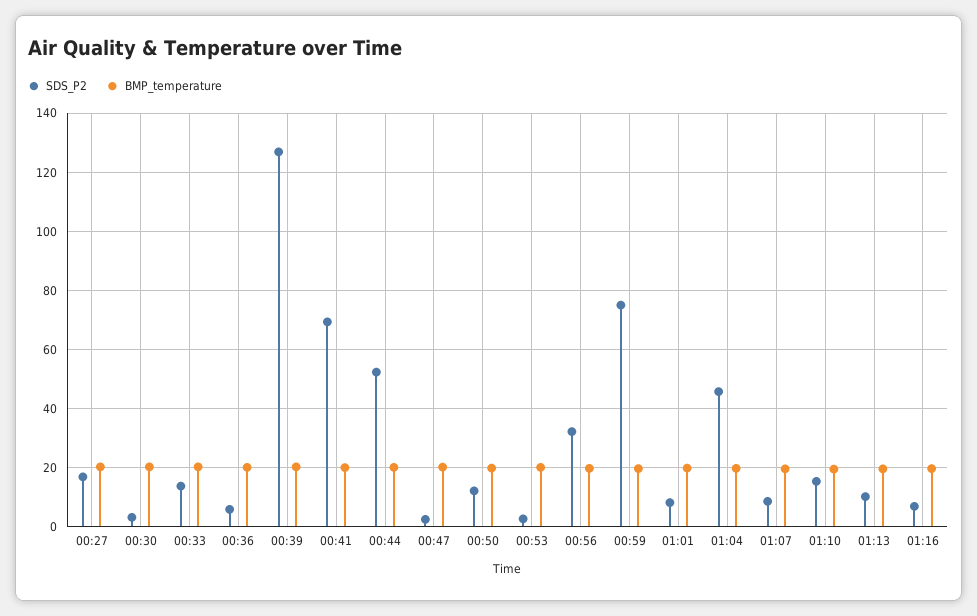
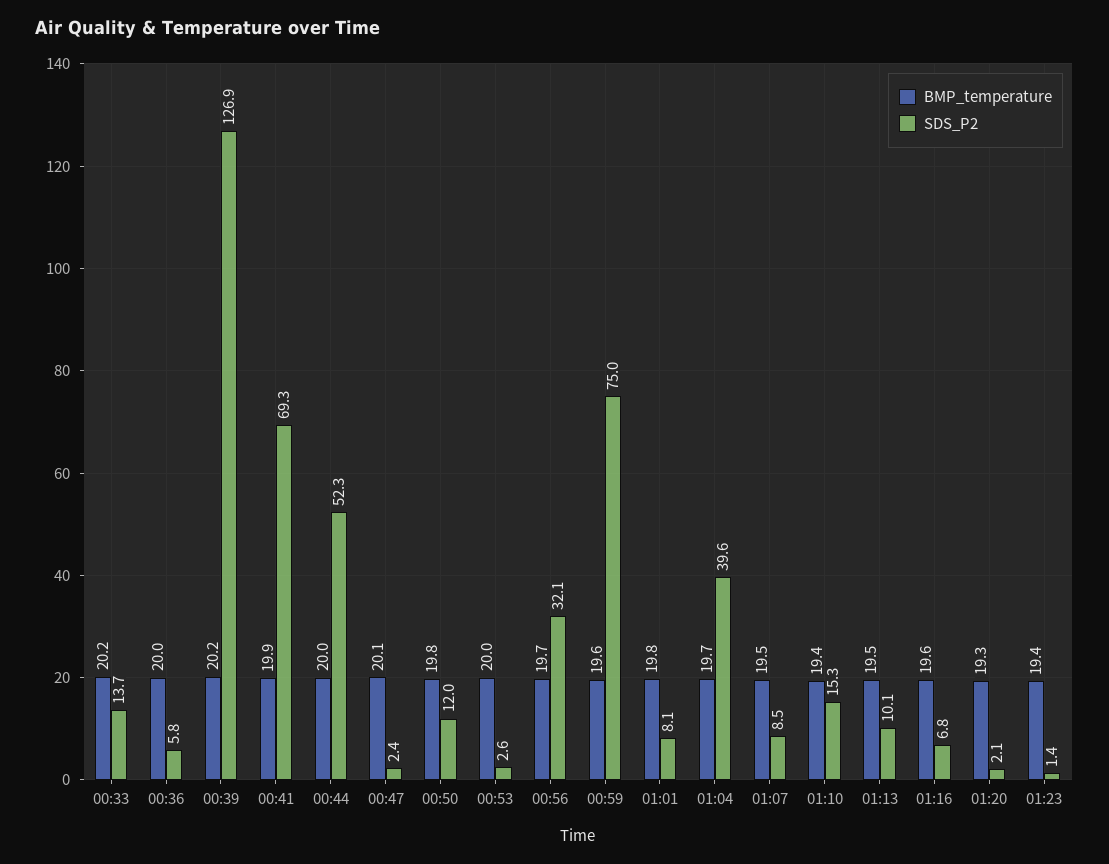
SDS_P2, 00:27: 17.5 -> none
BMP_temperature, 00:27: 20 -> none
SDS_P2, 00:30: 2.5 -> none
BMP_temperature, 00:30: 20 -> none
SDS_P2, 01:04: 45 -> 39.6
BMP_temperature, 01:20: none -> 19.3
SDS_P2, 01:20: none -> 2.1
BMP_temperature, 01:23: none -> 19.4
SDS_P2, 01:23: none -> 1.4

